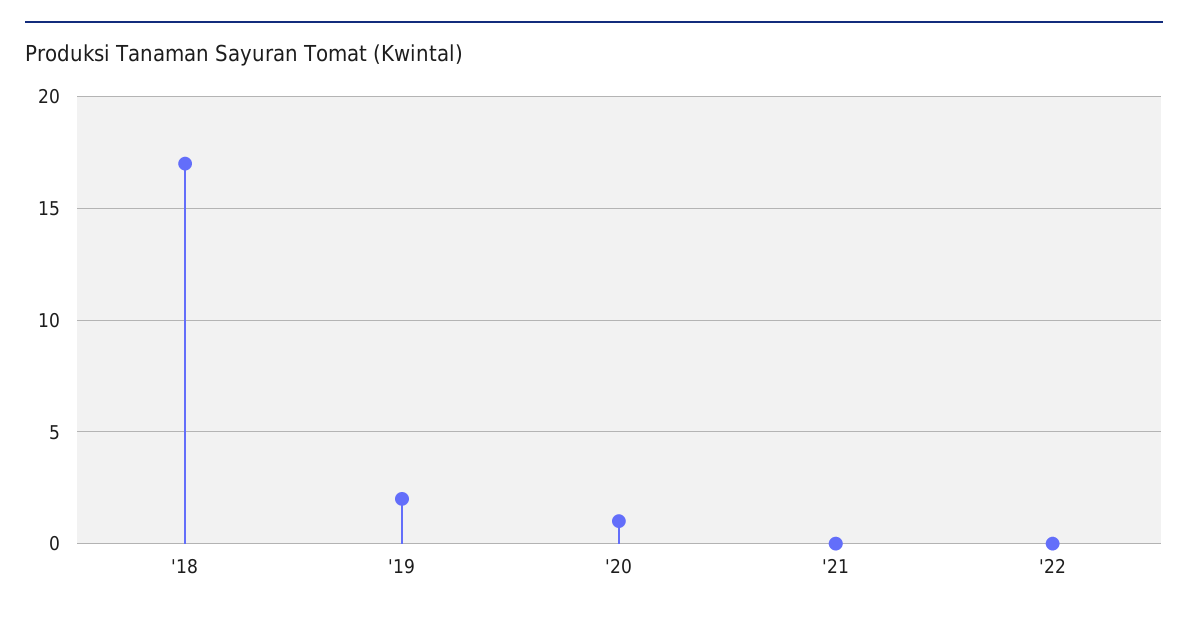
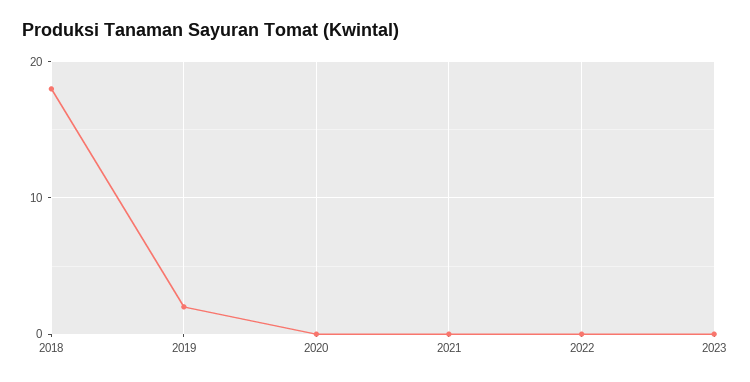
'18: 17 -> 18
'20: 1 -> 0
2023: none -> 0

